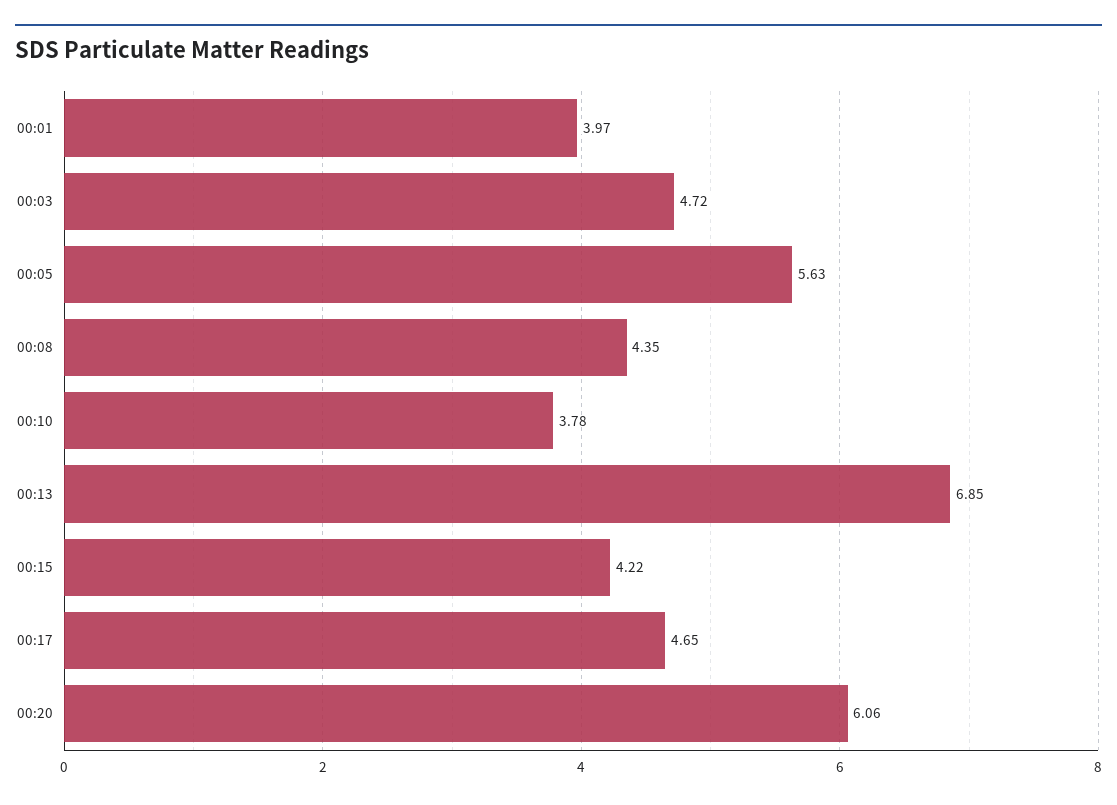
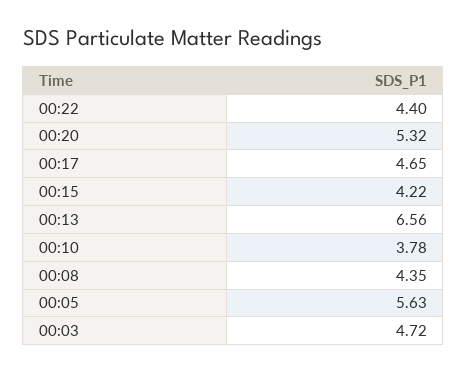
00:01: 3.97 -> none
00:13: 6.85 -> 6.56
00:20: 6.06 -> 5.32
00:22: none -> 4.4

